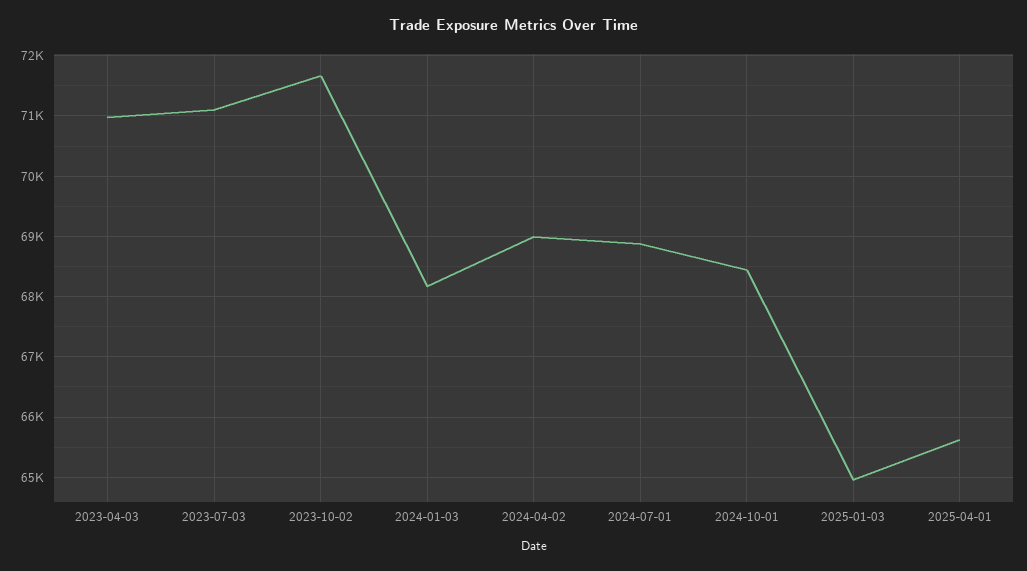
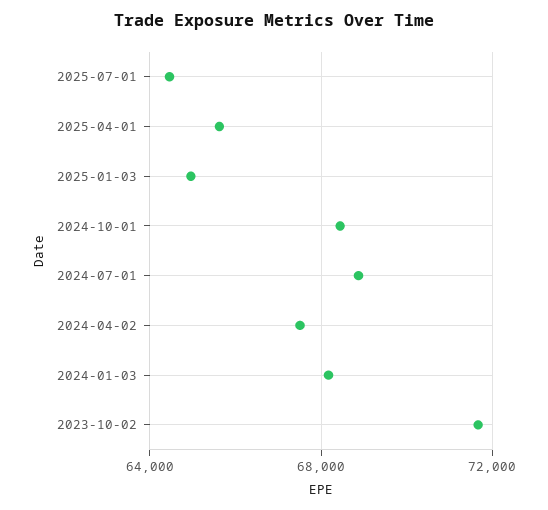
2023-04-03: 71000 -> none
2023-07-03: 71100 -> none
2024-04-02: 69000 -> 67500
2025-07-01: none -> 64500

